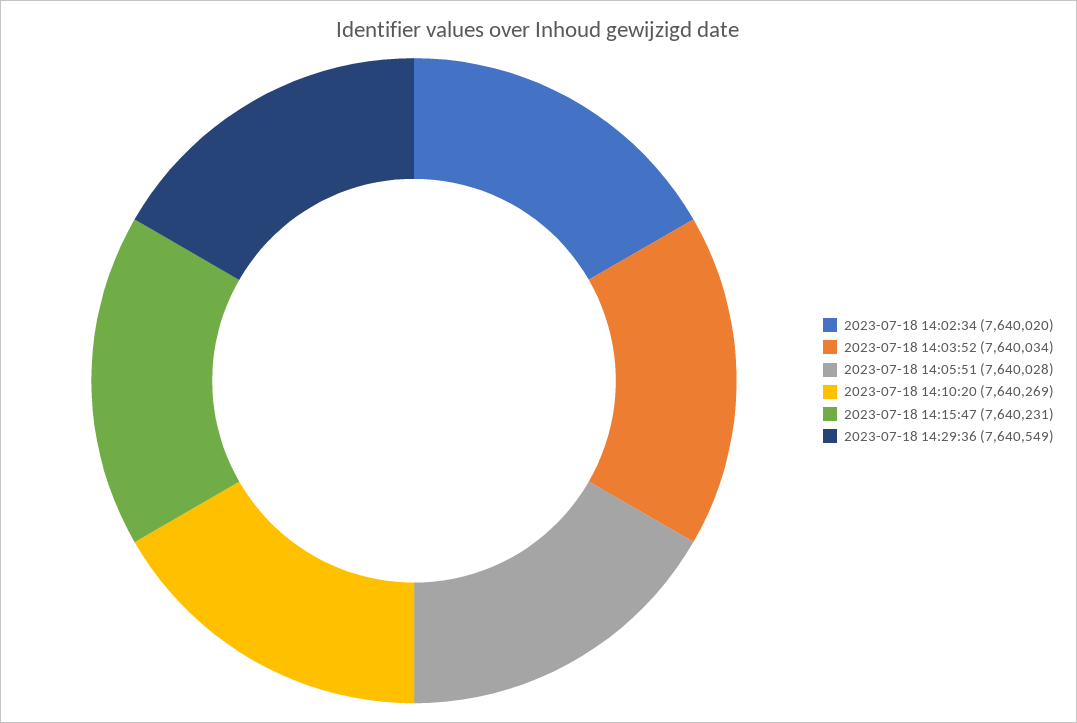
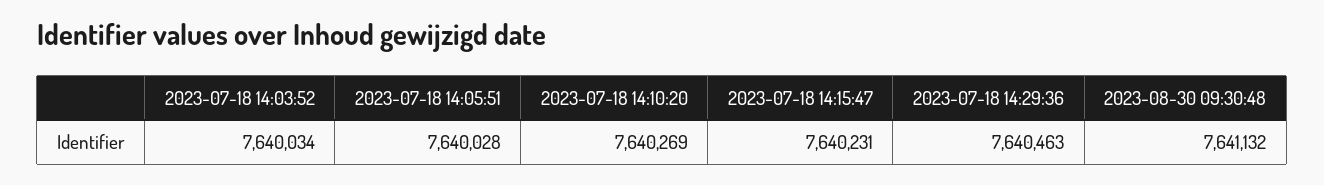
2023-07-18 14:02:34: 7640020 -> none
2023-07-18 14:29:36: 7640549 -> 7640463
2023-08-30 09:30:48: none -> 7641132

